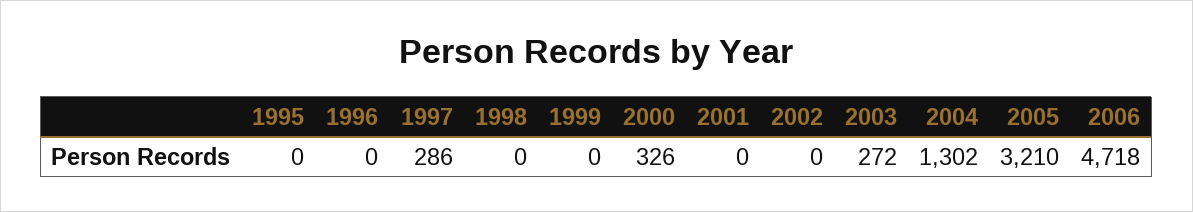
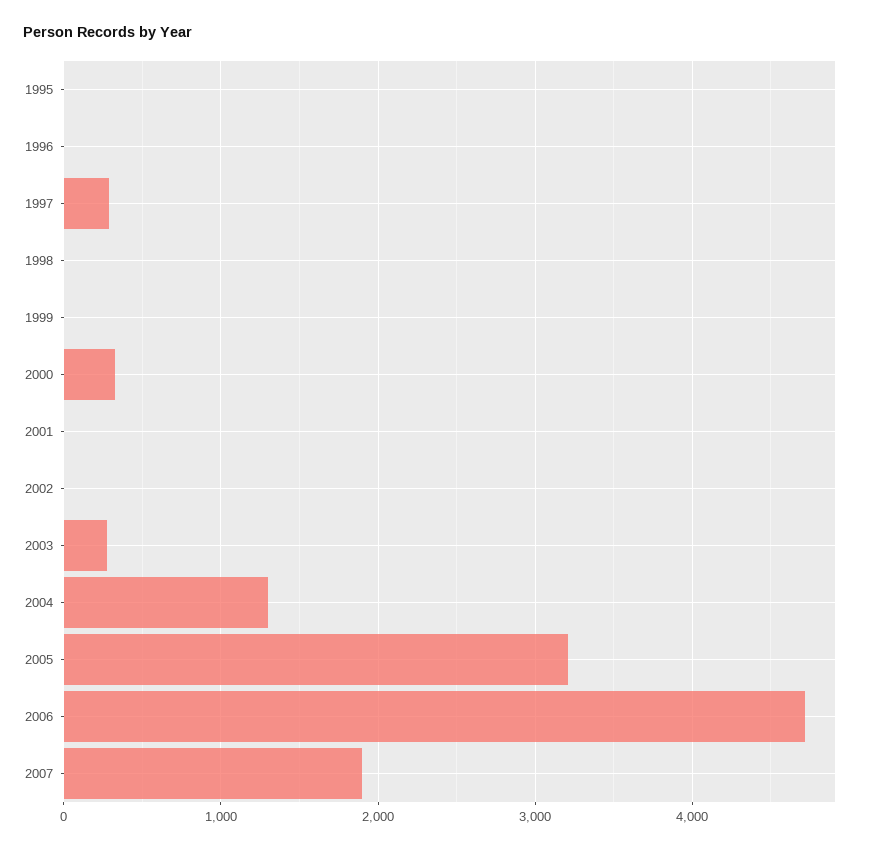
2007: none -> 1900

